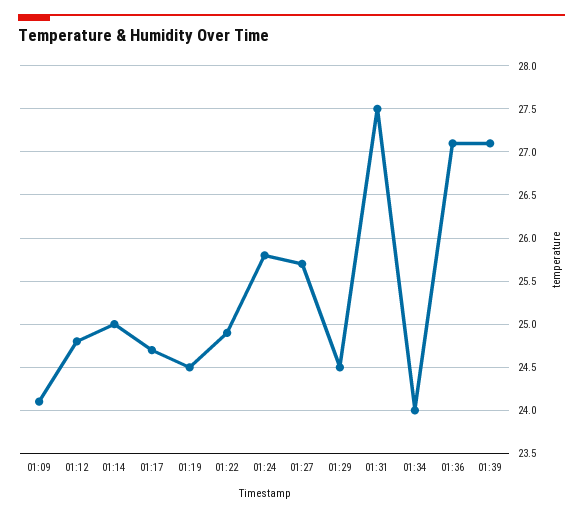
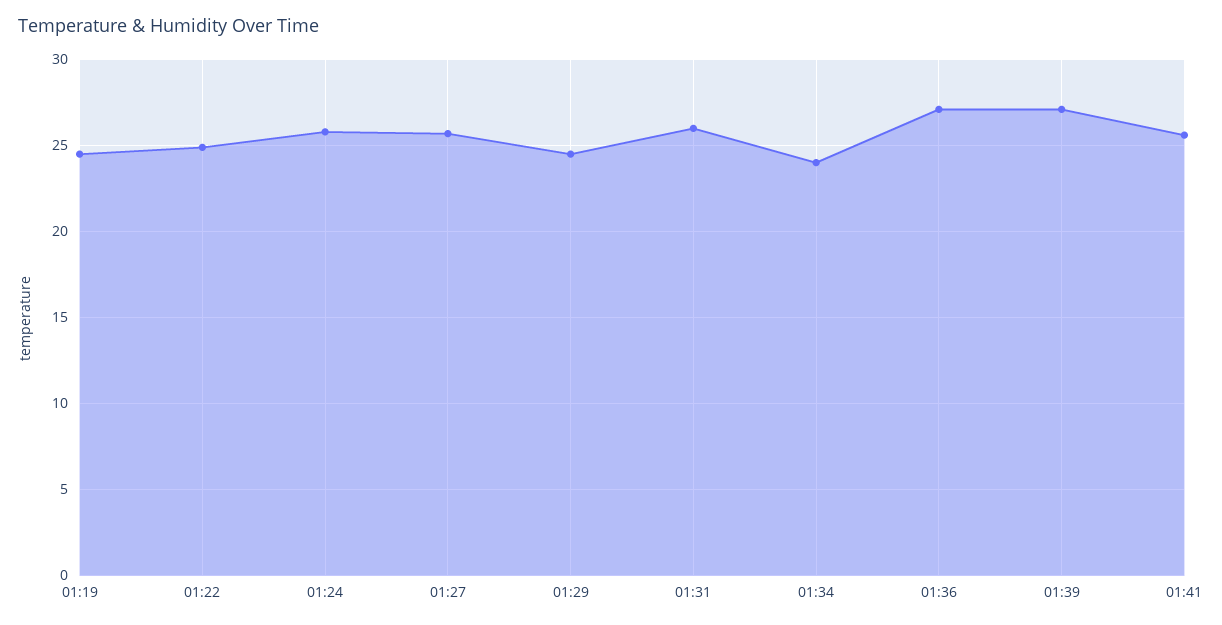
01:09: 24.1 -> none
01:12: 24.8 -> none
01:14: 25 -> none
01:17: 24.7 -> none
01:31: 27.5 -> 26
01:41: none -> 25.5

